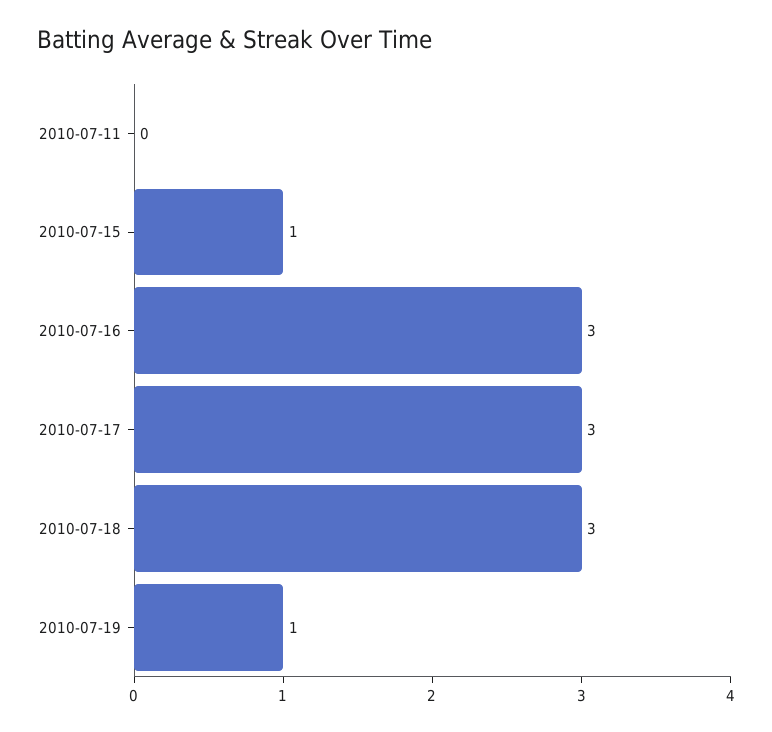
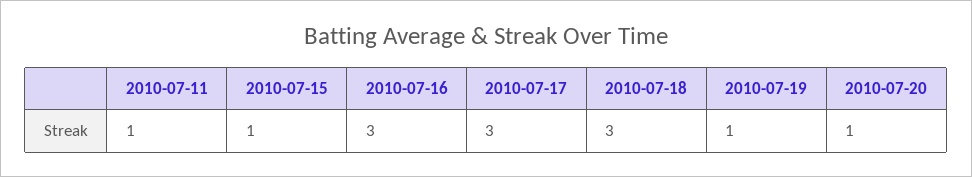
2010-07-11: 0 -> 1
2010-07-20: none -> 1

